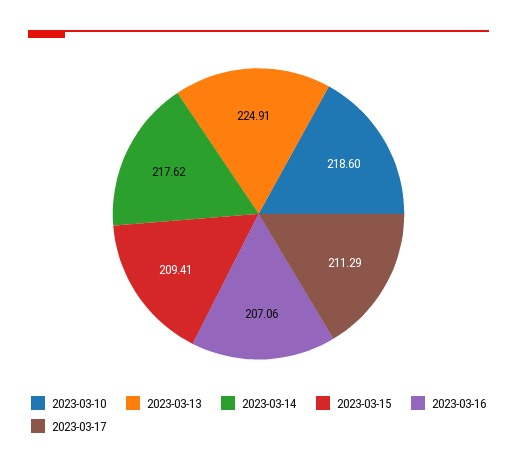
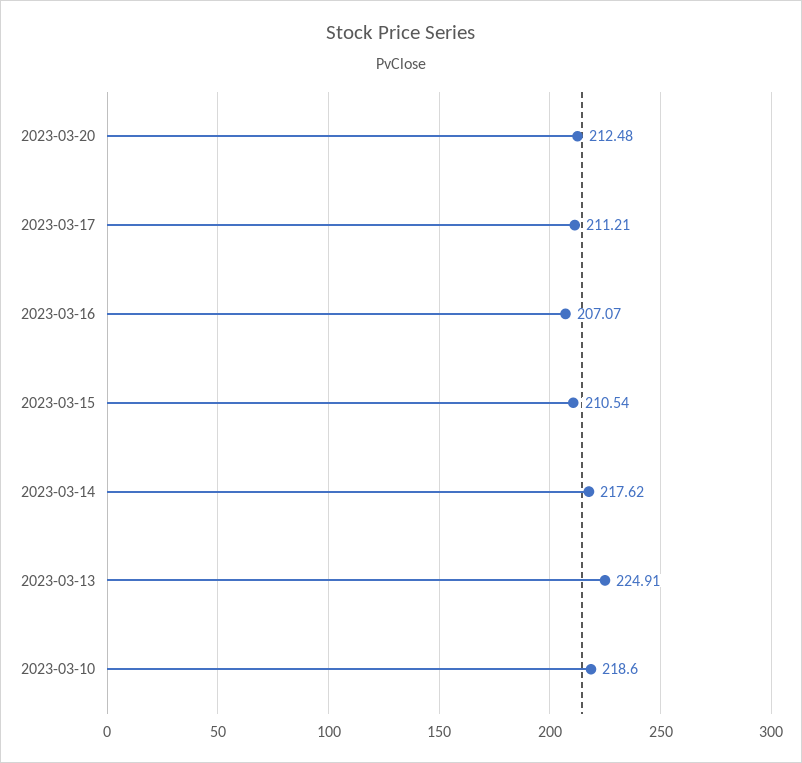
2023-03-15: 209.41 -> 210.54
2023-03-16: 207.06 -> 207.07
2023-03-17: 211.29 -> 211.21
2023-03-20: none -> 212.48

